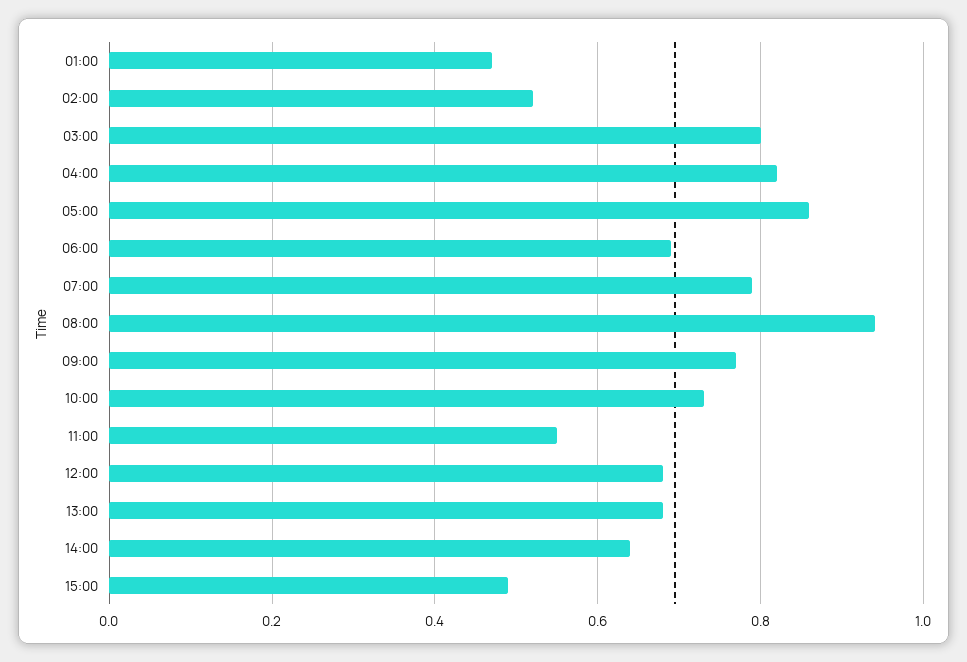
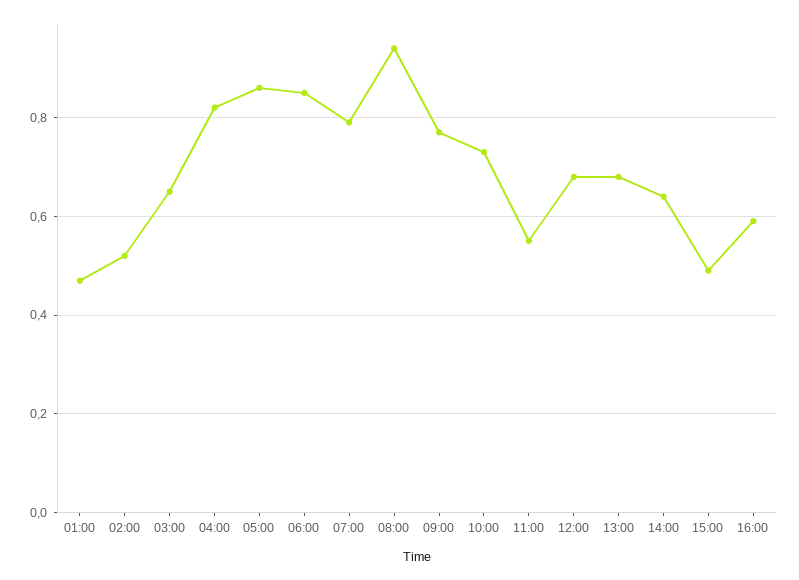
03:00: 0.8 -> 0.65
06:00: 0.7 -> 0.85
16:00: none -> 0.6

